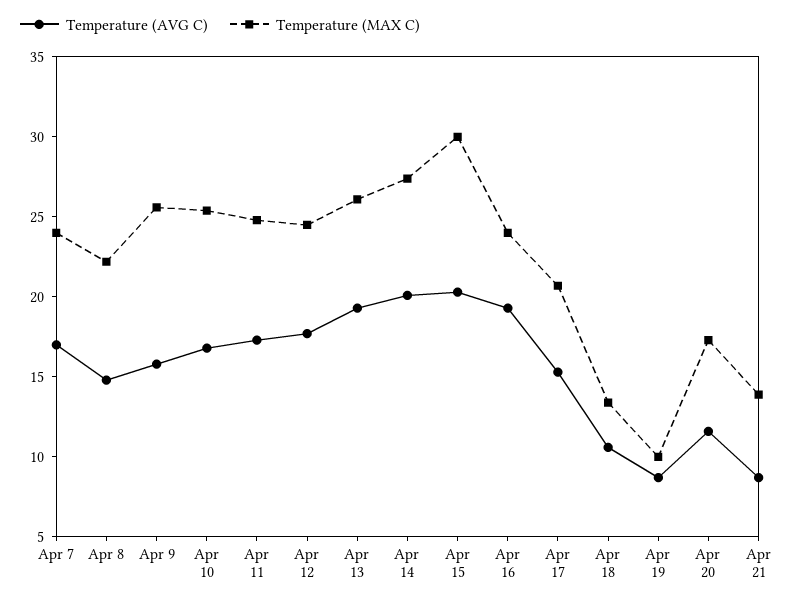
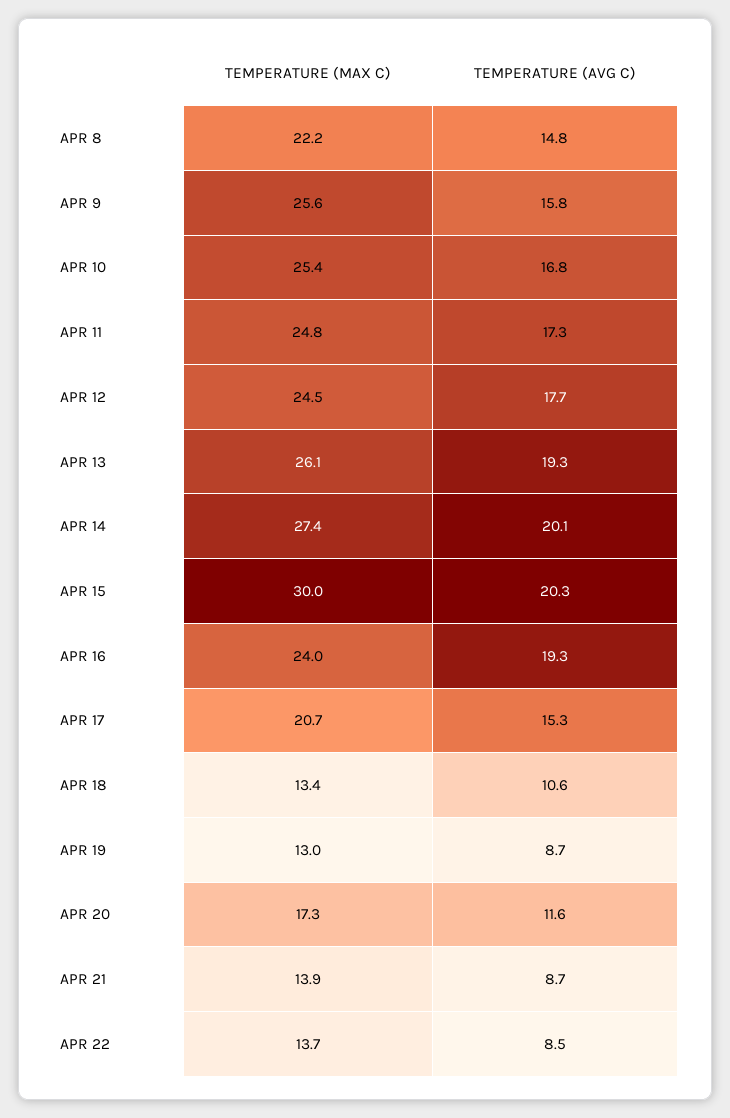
Temperature (AVG C), Apr 7: 17 -> none
Temperature (MAX C), Apr 7: 24 -> none
Temperature (MAX C), Apr 19: 10 -> 13
Temperature (MAX C), APR 22: none -> 13.7
Temperature (AVG C), APR 22: none -> 8.5

